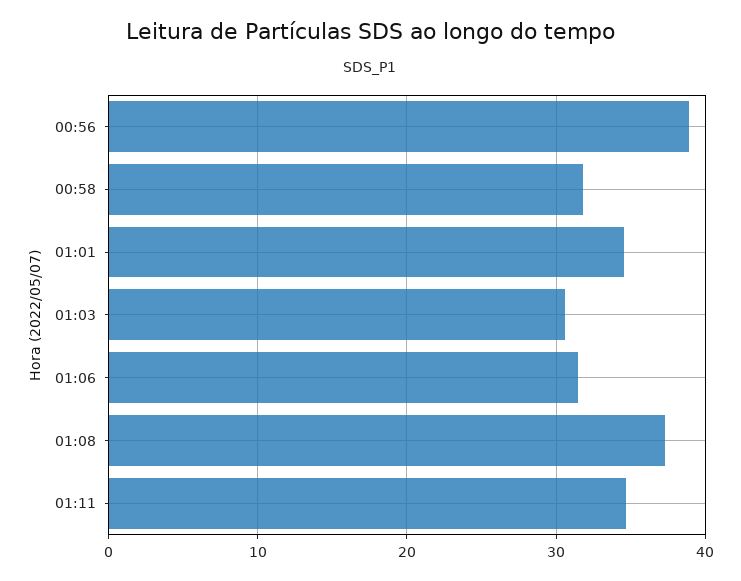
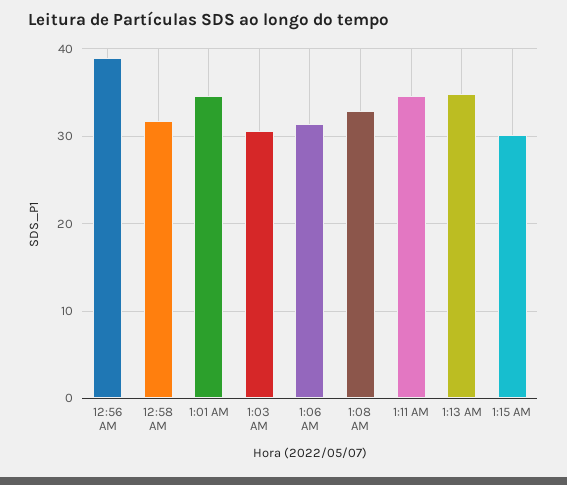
01:08: 37 -> 33
1:13 AM: none -> 35
1:15 AM: none -> 30

